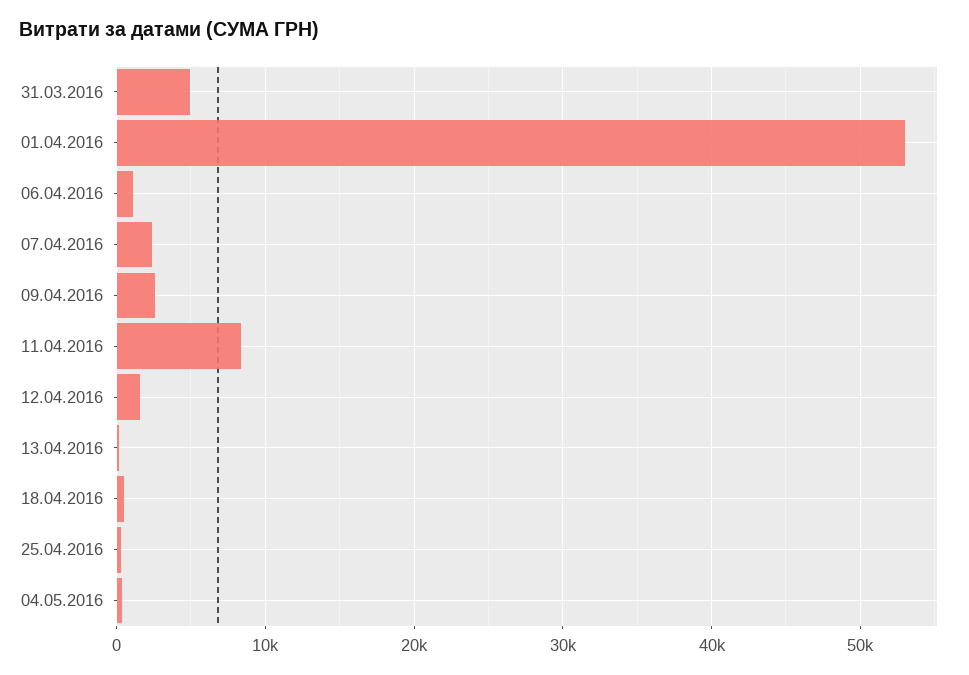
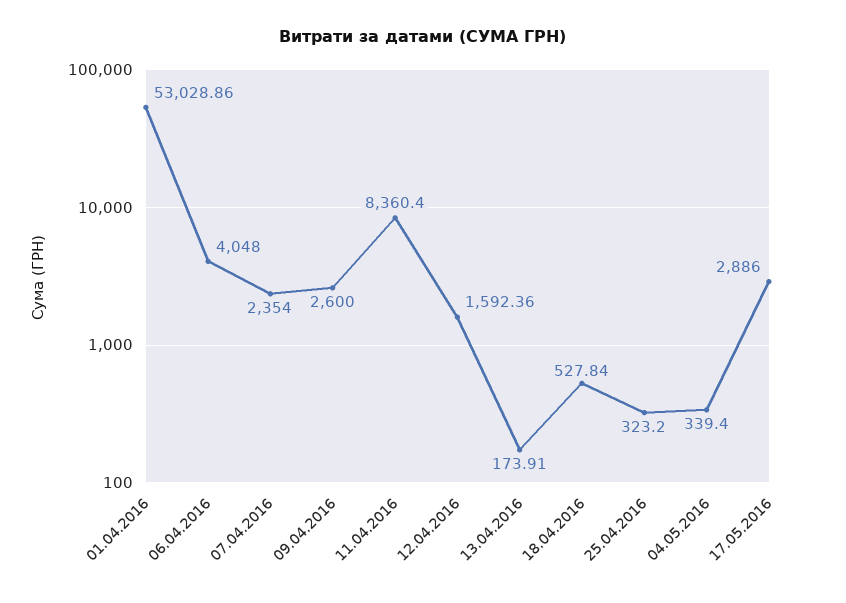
31.03.2016: 5000 -> none
06.04.2016: 1000 -> 4048
17.05.2016: none -> 2886

